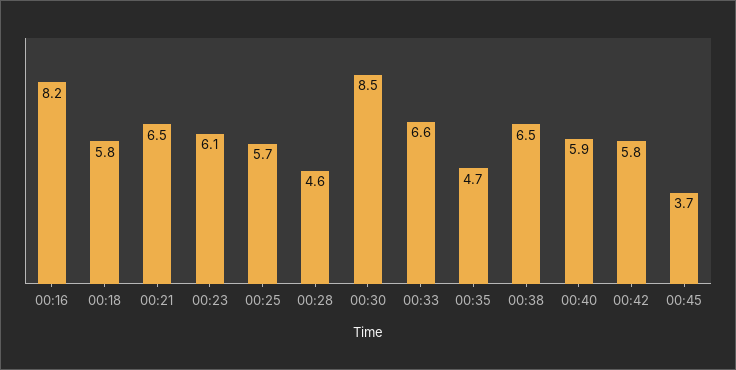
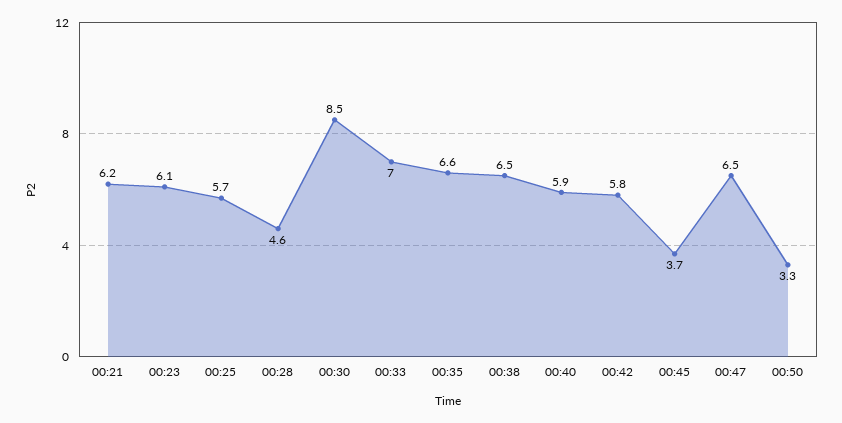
00:16: 8.2 -> none
00:18: 5.8 -> none
00:21: 6.5 -> 6.2
00:33: 6.6 -> 7
00:35: 4.7 -> 6.6
00:47: none -> 6.5
00:50: none -> 3.3

